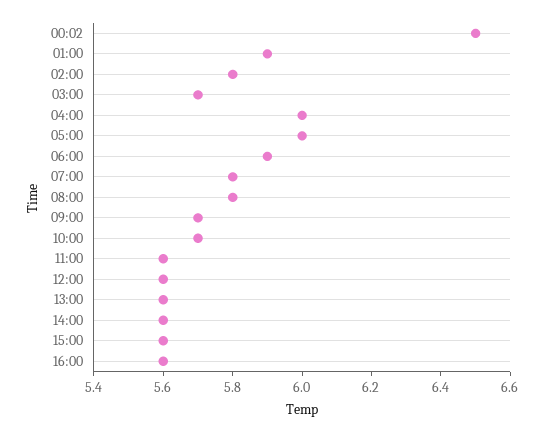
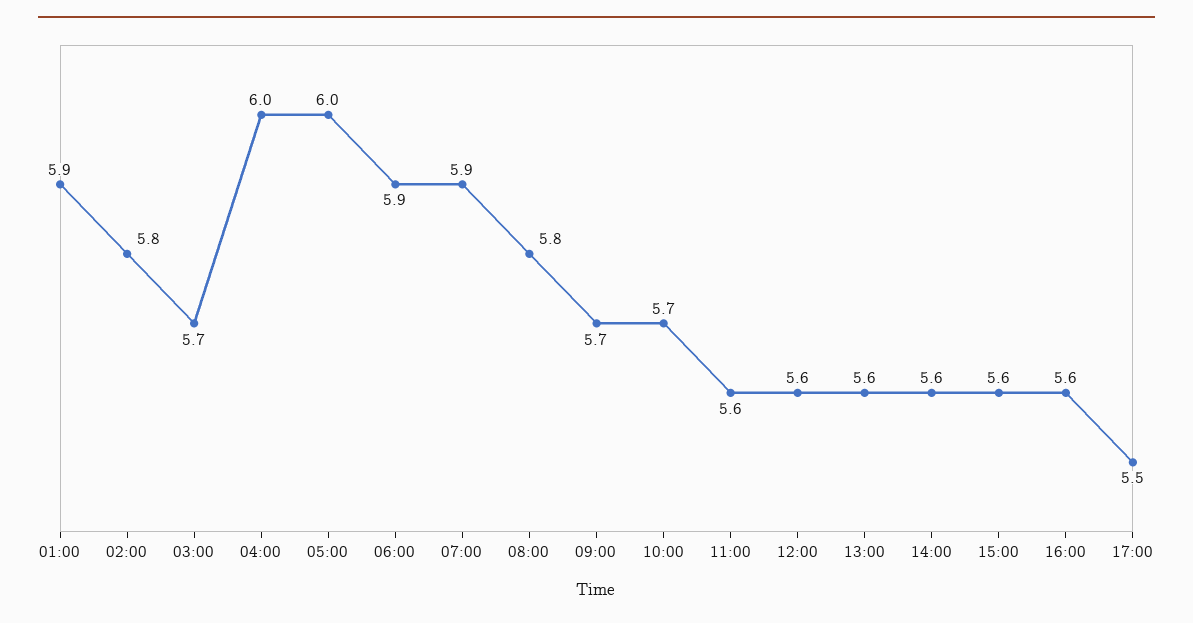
00:02: 6.5 -> none
07:00: 5.8 -> 5.9
17:00: none -> 5.5

